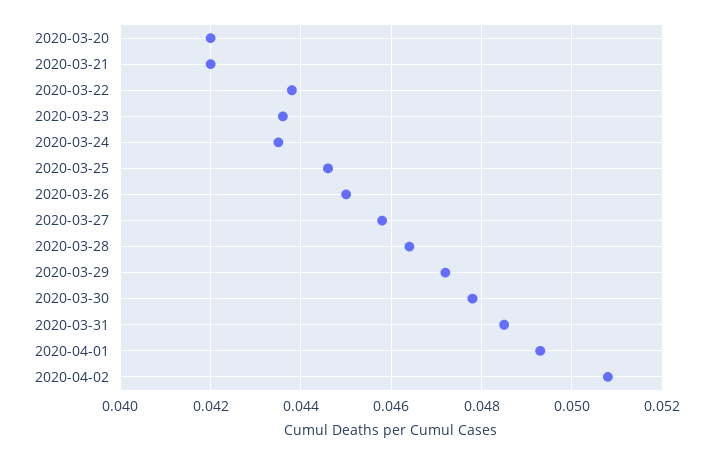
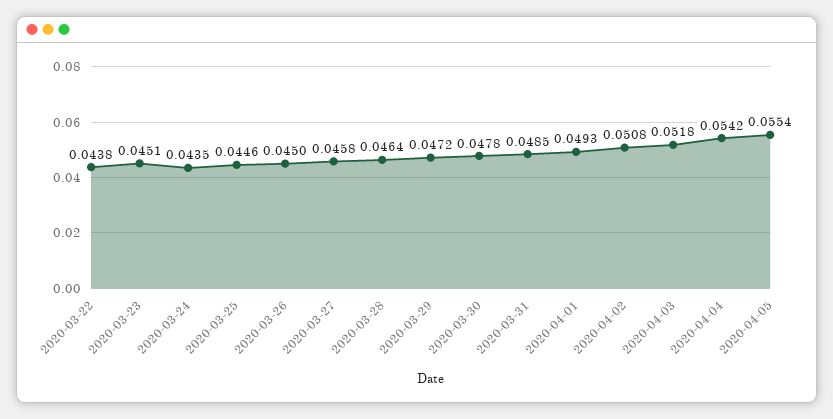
2020-03-20: 0.042 -> none
2020-03-21: 0.042 -> none
2020-03-23: 0.0435 -> 0.0451
2020-04-03: none -> 0.0518
2020-04-04: none -> 0.0542
2020-04-05: none -> 0.0554

